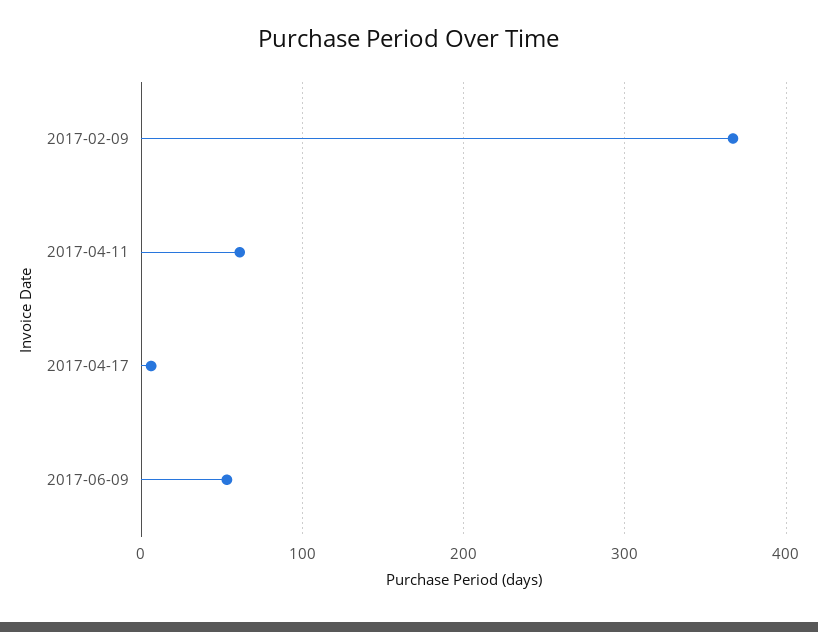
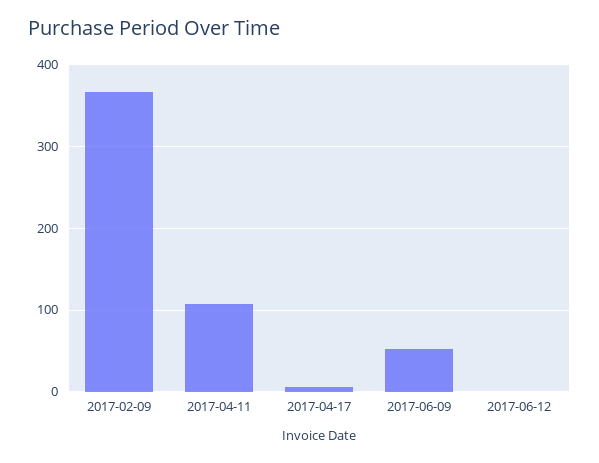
2017-04-11: 60 -> 110
2017-06-12: none -> 0

